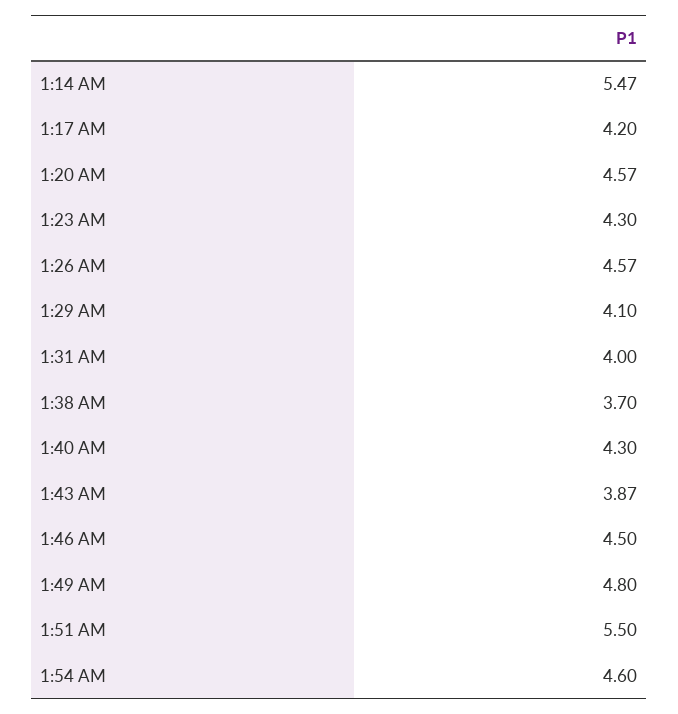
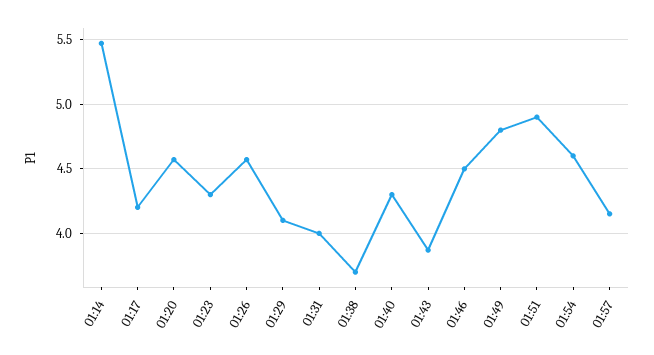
1:51 AM: 5.5 -> 4.9
01:57: none -> 4.15

